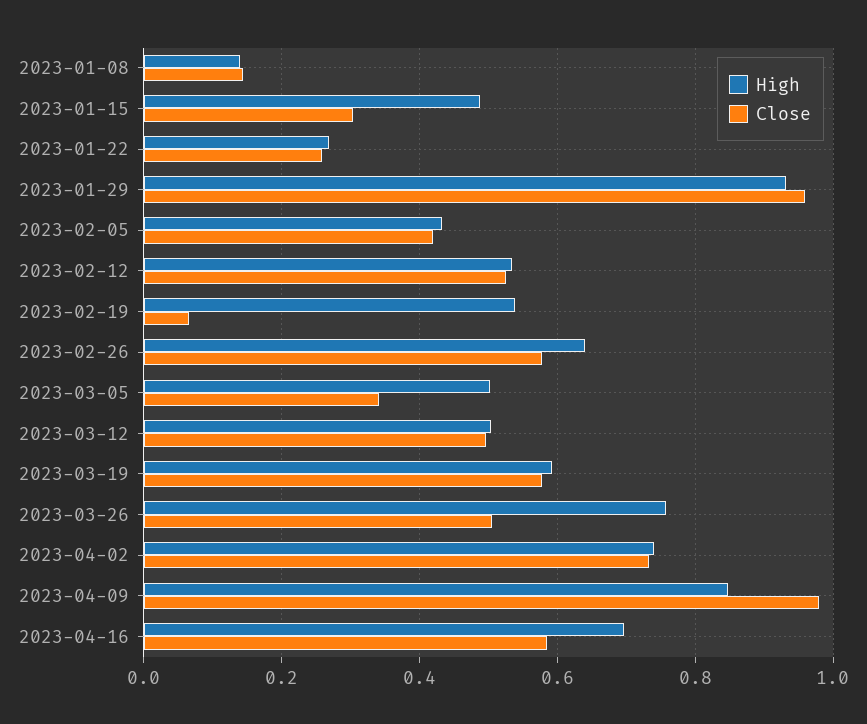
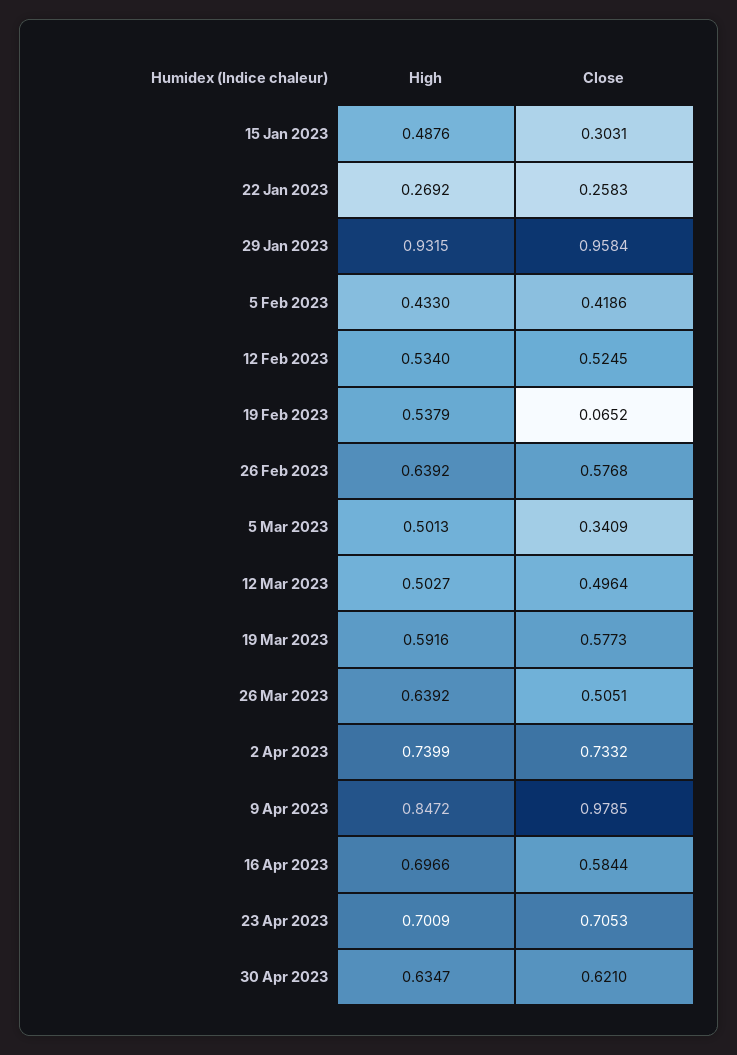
High, 2023-01-08: 0.14 -> none
Close, 2023-01-08: 0.14 -> none
High, 2023-03-26: 0.76 -> 0.6392
High, 23 Apr 2023: none -> 0.7009
Close, 23 Apr 2023: none -> 0.7053
High, 30 Apr 2023: none -> 0.6347
Close, 30 Apr 2023: none -> 0.621

